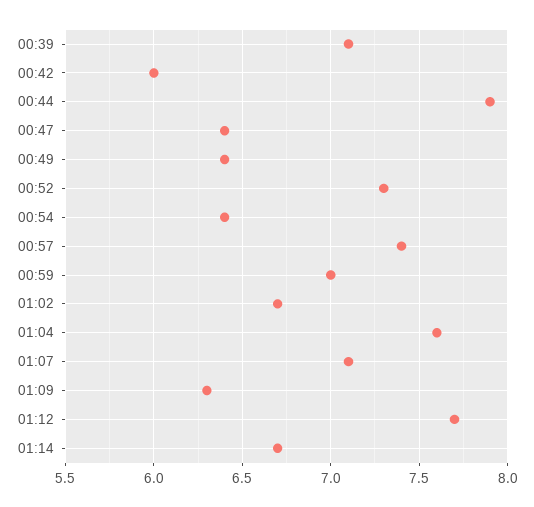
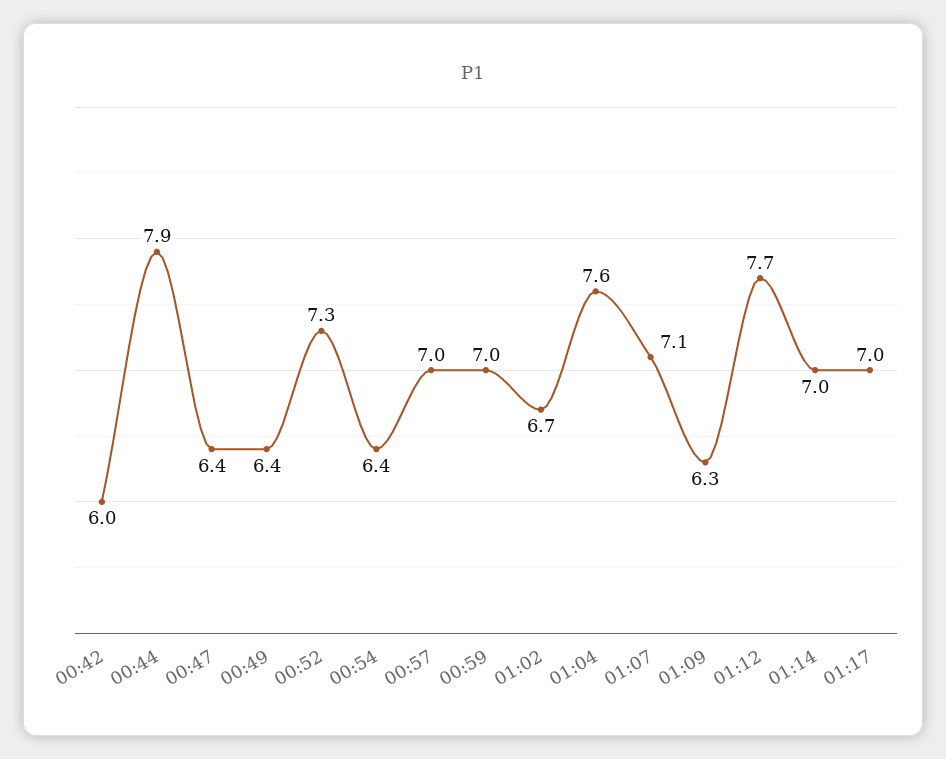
00:39: 7.1 -> none
00:57: 7.4 -> 7
01:14: 6.7 -> 7
01:17: none -> 7

